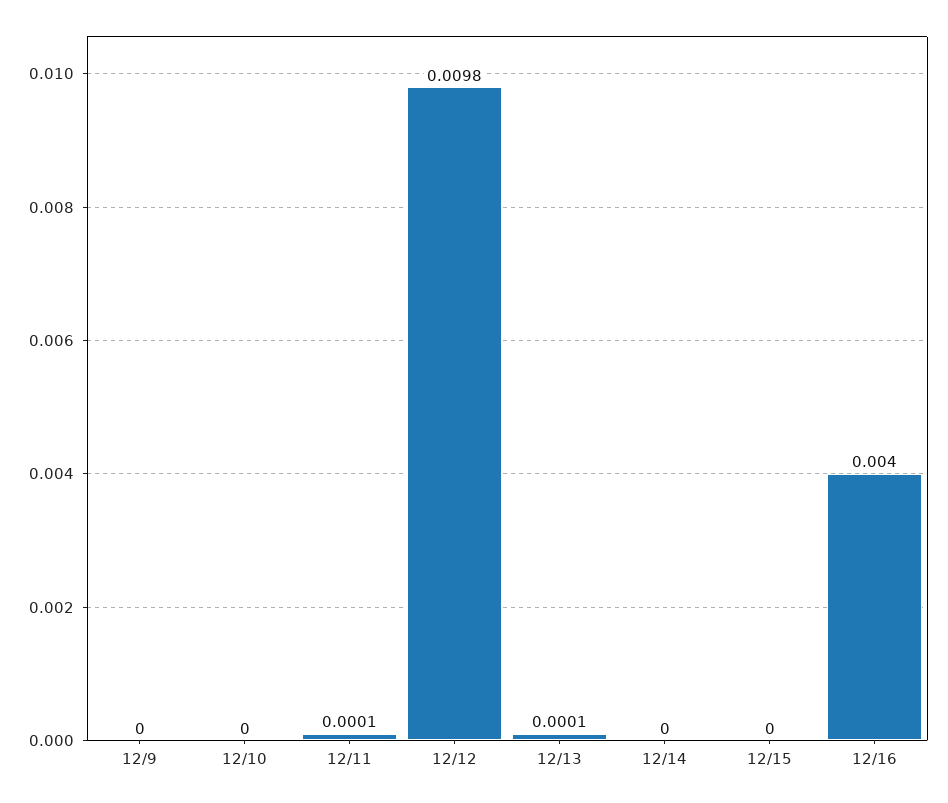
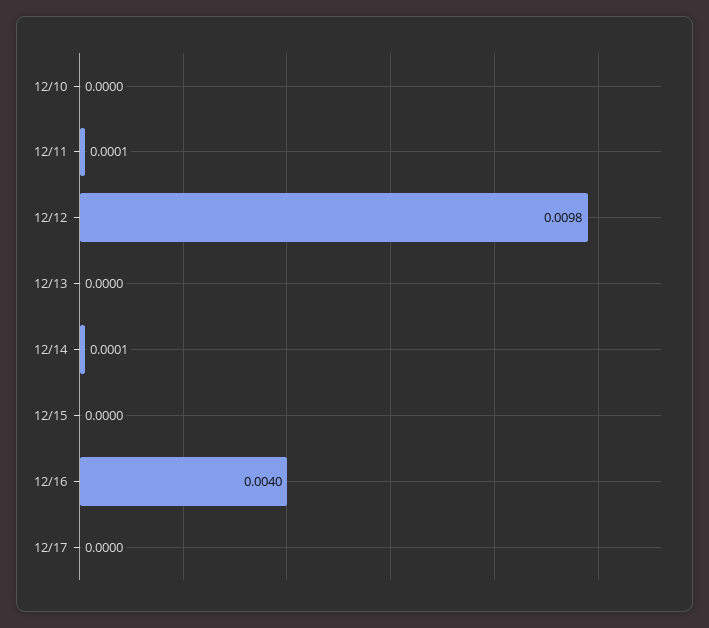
12/9: 0 -> none
12/13: 0.0001 -> 0
12/14: 0 -> 0.0001
12/17: none -> 0

